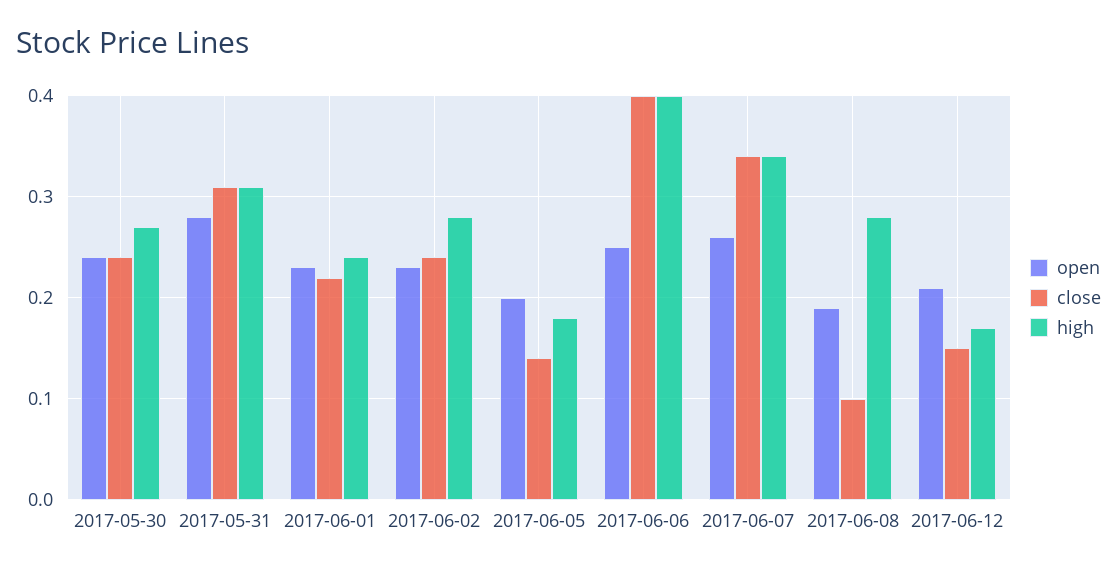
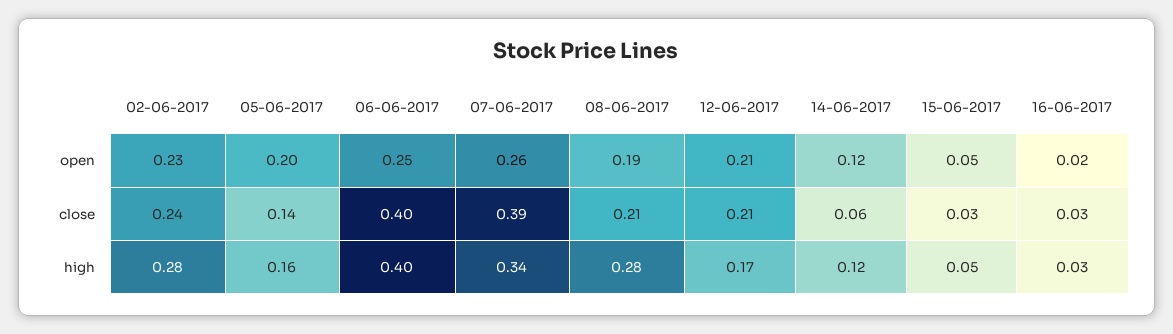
open, 2017-05-30: 0.24 -> none
close, 2017-05-30: 0.24 -> none
high, 2017-05-30: 0.27 -> none
open, 2017-05-31: 0.28 -> none
close, 2017-05-31: 0.31 -> none
high, 2017-05-31: 0.31 -> none
open, 2017-06-01: 0.23 -> none
close, 2017-06-01: 0.22 -> none
high, 2017-06-01: 0.24 -> none
high, 2017-06-05: 0.18 -> 0.16
close, 2017-06-07: 0.34 -> 0.39
close, 2017-06-08: 0.1 -> 0.21
close, 2017-06-12: 0.15 -> 0.21
open, 14-06-2017: none -> 0.12
open, 15-06-2017: none -> 0.05
open, 16-06-2017: none -> 0.02
close, 14-06-2017: none -> 0.06
close, 15-06-2017: none -> 0.03
close, 16-06-2017: none -> 0.03
high, 14-06-2017: none -> 0.12
high, 15-06-2017: none -> 0.05
high, 16-06-2017: none -> 0.03

